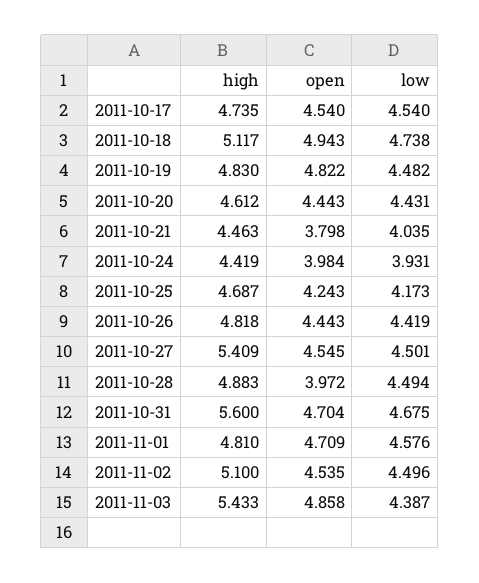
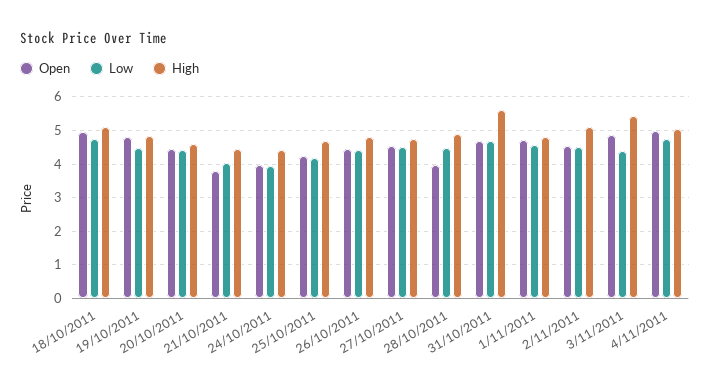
high, 2011-10-17: 4.735 -> none
open, 2011-10-17: 4.54 -> none
low, 2011-10-17: 4.54 -> none
high, 2011-10-27: 5.409 -> 4.8
open, 4/11/2011: none -> 5
low, 4/11/2011: none -> 4.8
high, 4/11/2011: none -> 5

